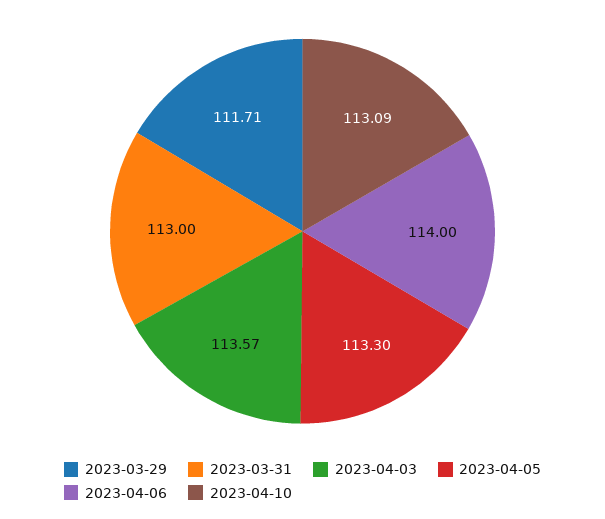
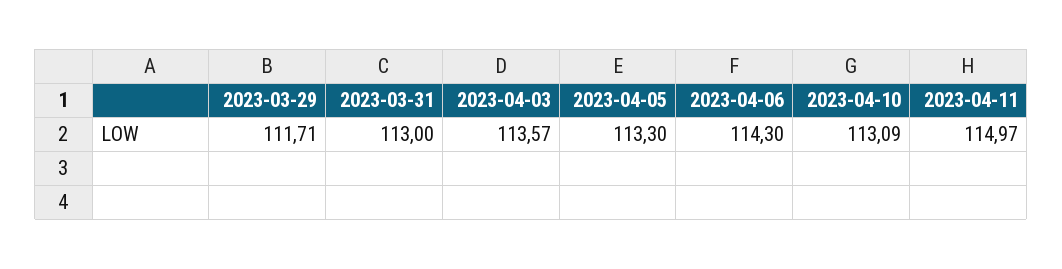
2023-04-06: 114 -> 114.3
2023-04-11: none -> 114.97

